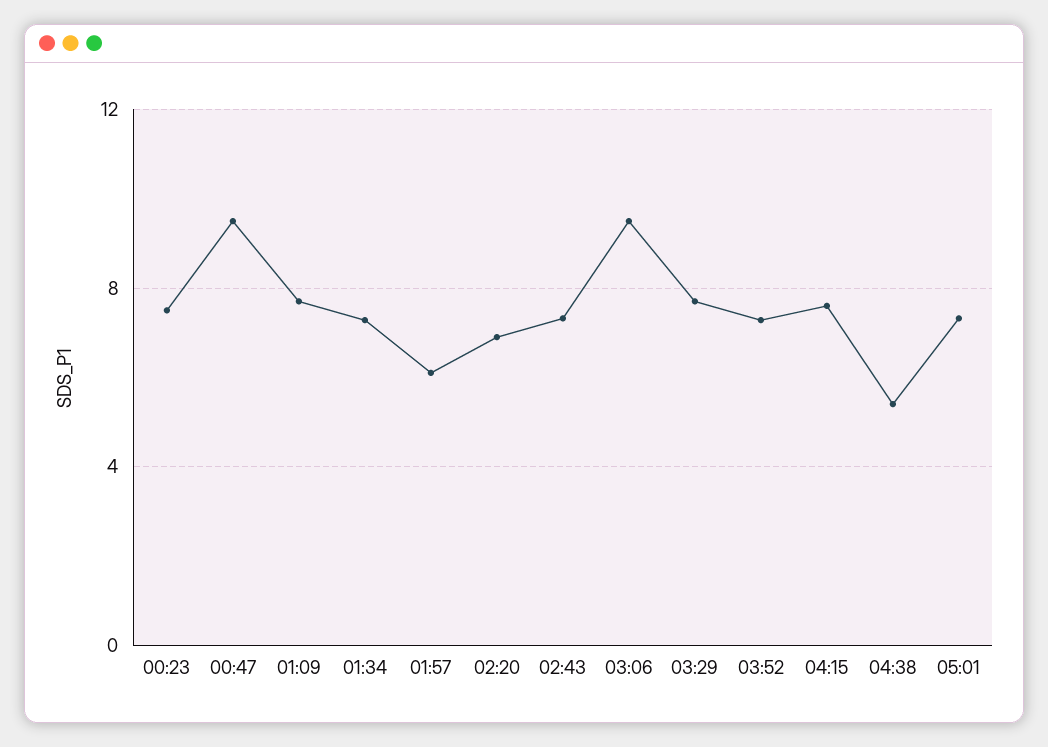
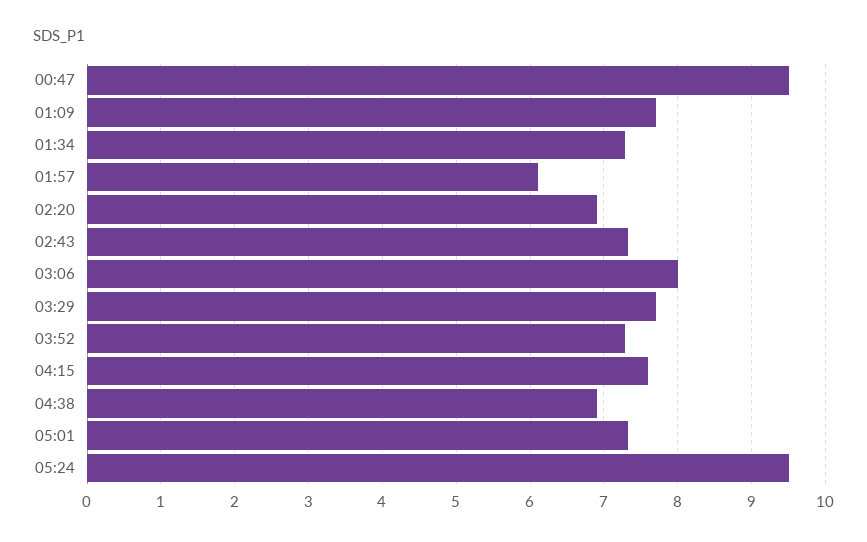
00:23: 7.5 -> none
03:06: 9.5 -> 8
04:38: 5.5 -> 6.9
05:24: none -> 9.5

